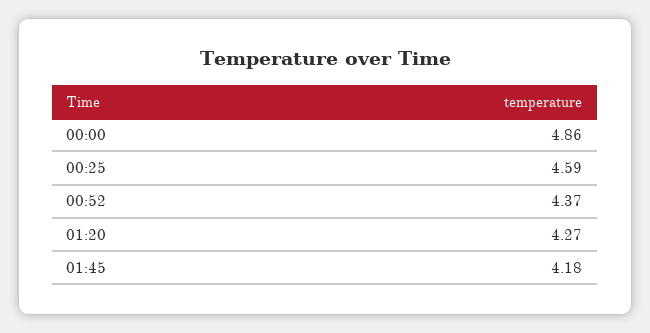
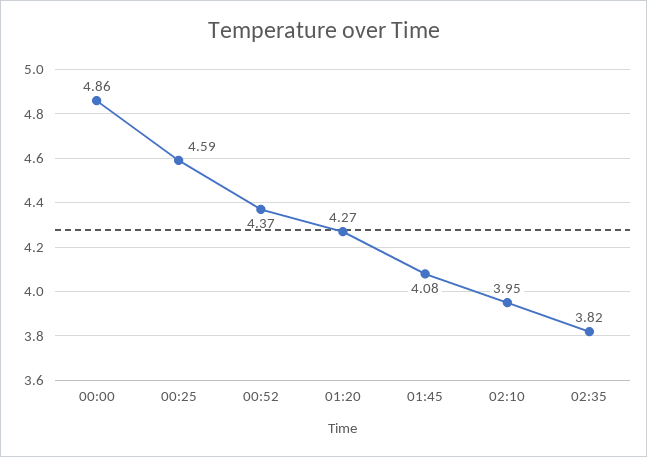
01:45: 4.18 -> 4.08
02:10: none -> 3.95
02:35: none -> 3.82

